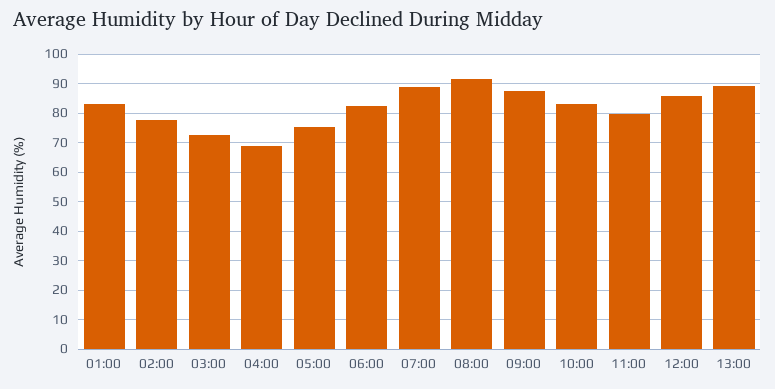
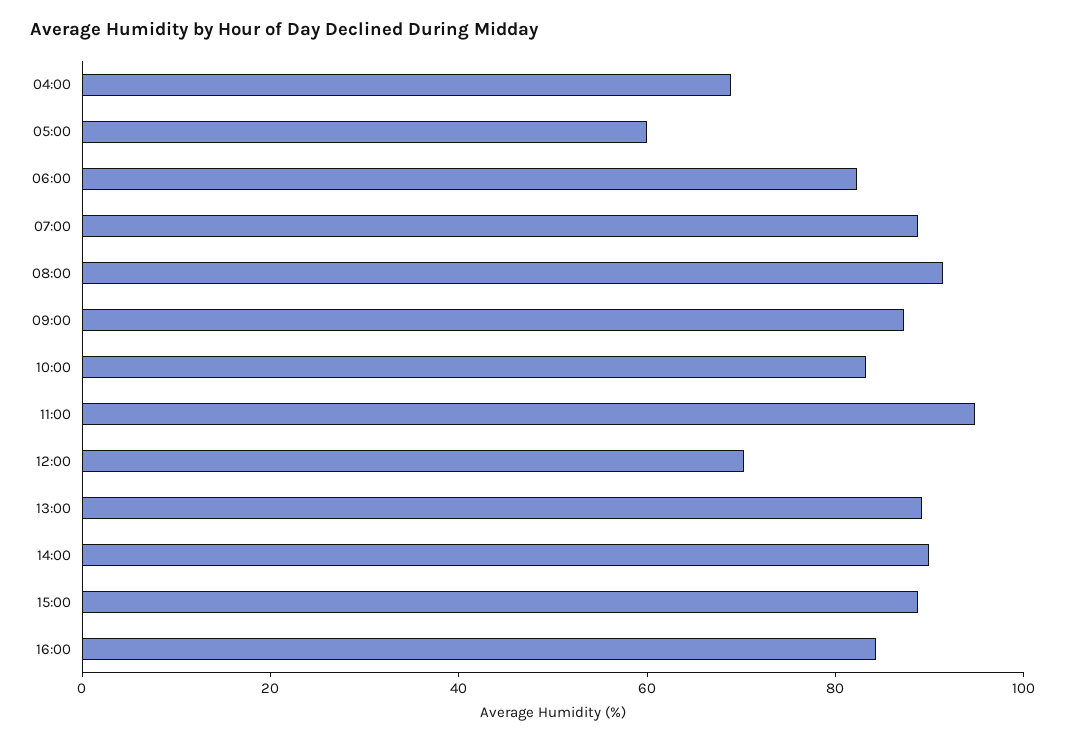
01:00: 82.5 -> none
02:00: 77.5 -> none
03:00: 72.5 -> none
05:00: 75 -> 60
11:00: 80 -> 95
12:00: 85 -> 70
14:00: none -> 90
15:00: none -> 90
16:00: none -> 85

